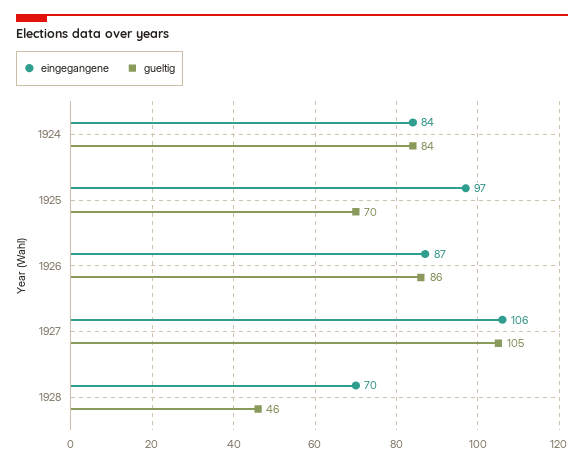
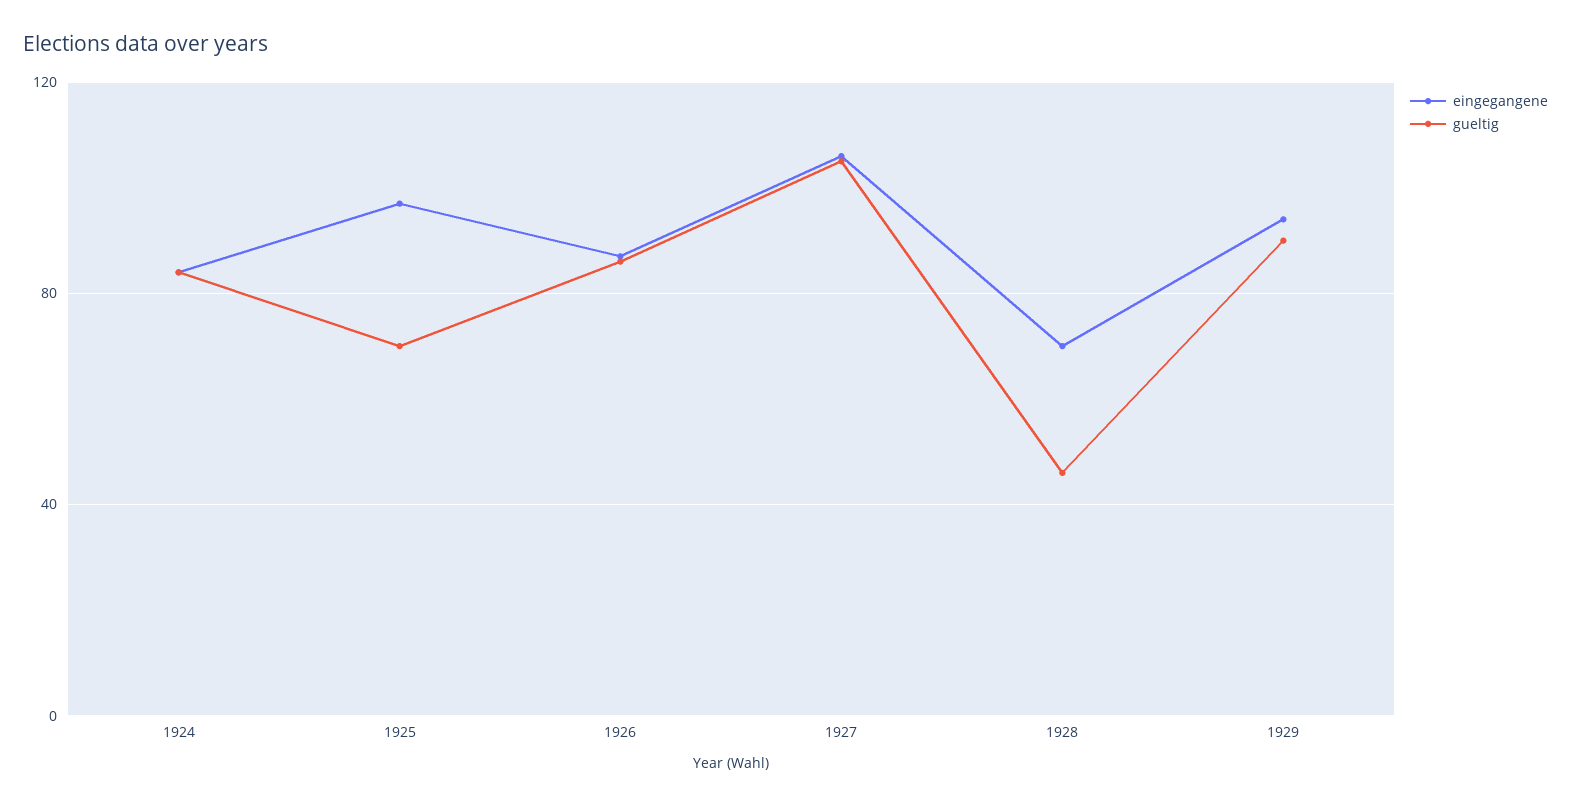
eingegangene, 1929: none -> 95
gueltig, 1929: none -> 90

